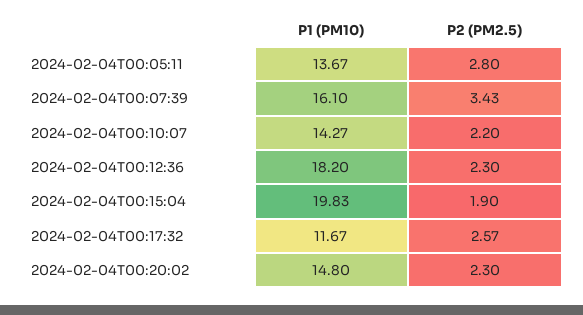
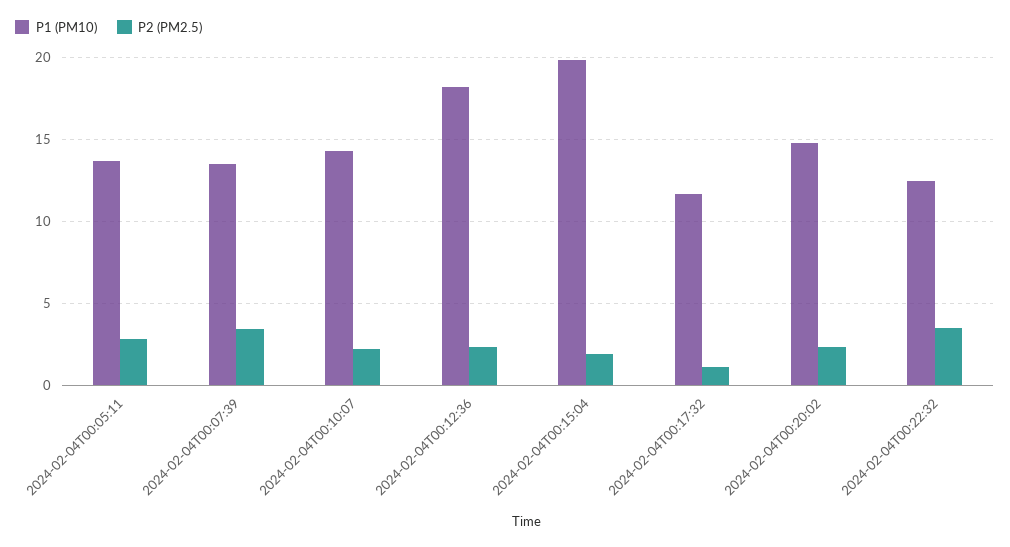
P1 (PM10), 2024-02-04T00:07:39: 16.1 -> 13.5
P2 (PM2.5), 2024-02-04T00:17:32: 2.57 -> 1
P1 (PM10), 2024-02-04T00:22:32: none -> 12.5
P2 (PM2.5), 2024-02-04T00:22:32: none -> 3.5

